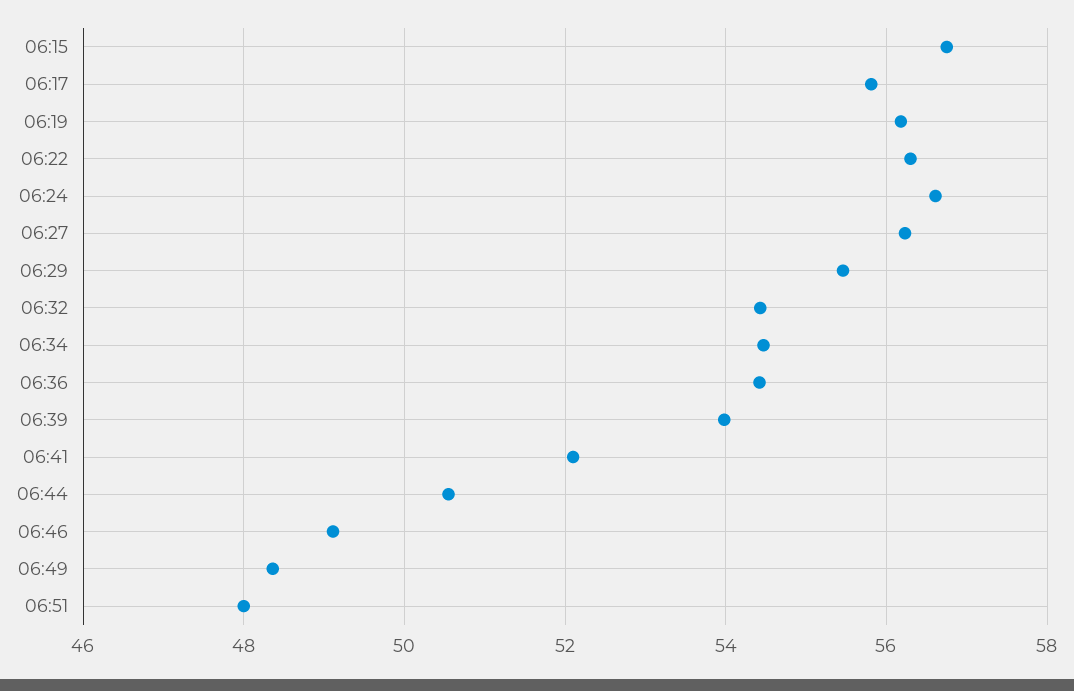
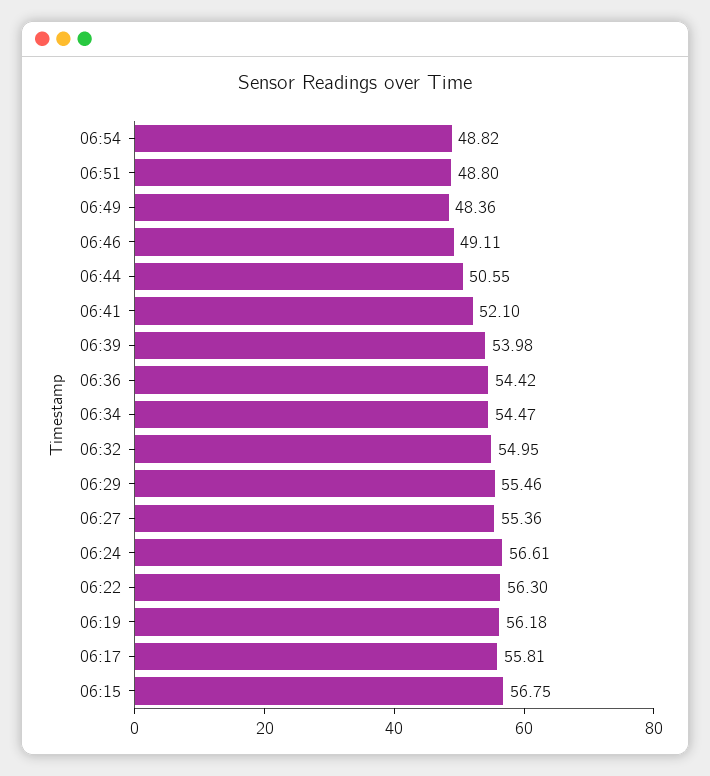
06:27: 56.2 -> 55.36
06:32: 54.4 -> 54.95
06:51: 48 -> 48.8
06:54: none -> 48.82

